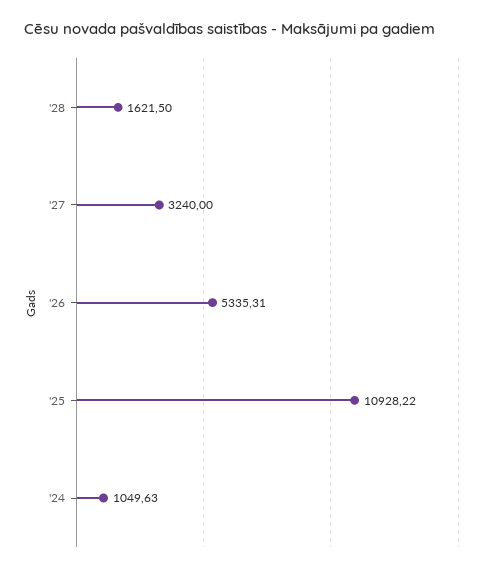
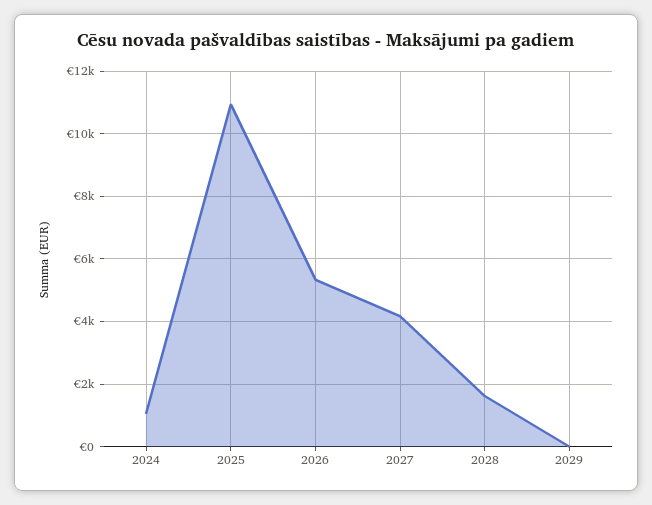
'27: 3240 -> 4200
2029: none -> 0

